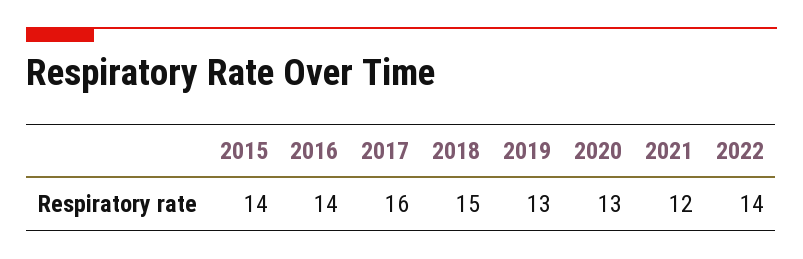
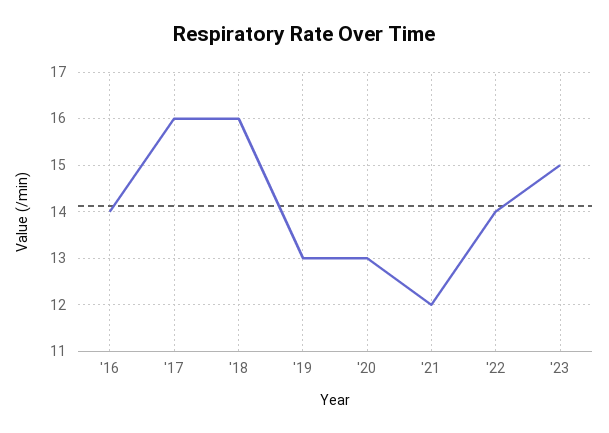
2015: 14 -> none
2018: 15 -> 16
'23: none -> 15

